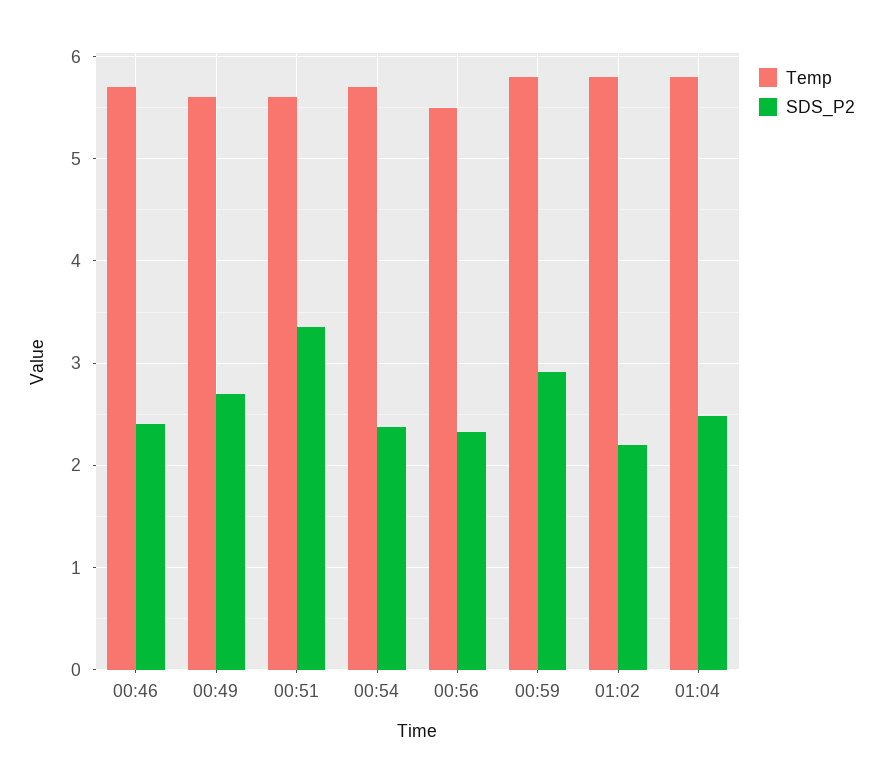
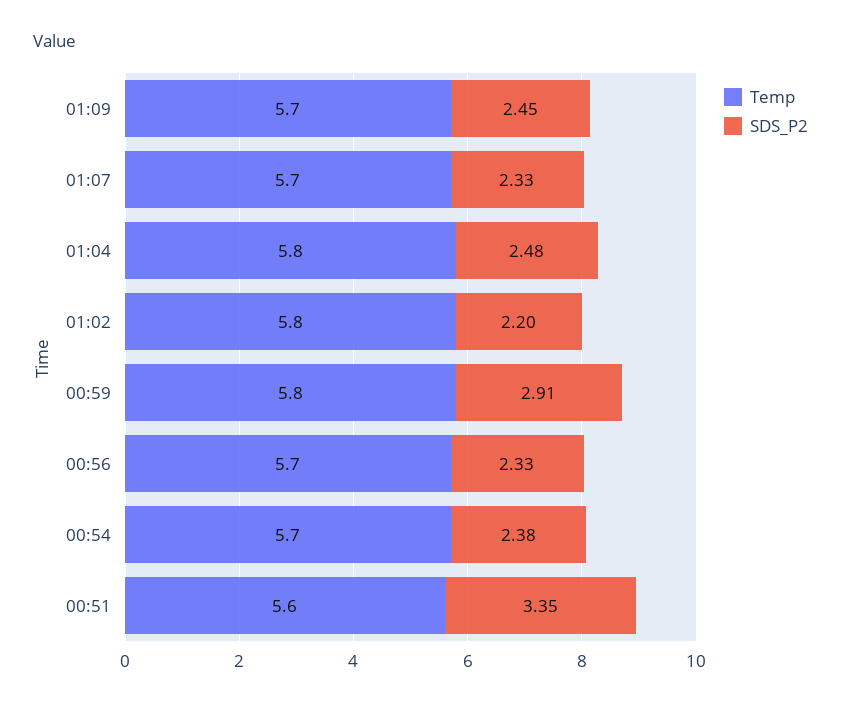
Temp, 00:46: 5.7 -> none
SDS_P2, 00:46: 2.4 -> none
Temp, 00:49: 5.6 -> none
SDS_P2, 00:49: 2.7 -> none
Temp, 00:56: 5.5 -> 5.7
Temp, 01:09: none -> 5.7
SDS_P2, 01:09: none -> 2.45
Temp, 01:07: none -> 5.7
SDS_P2, 01:07: none -> 2.33

